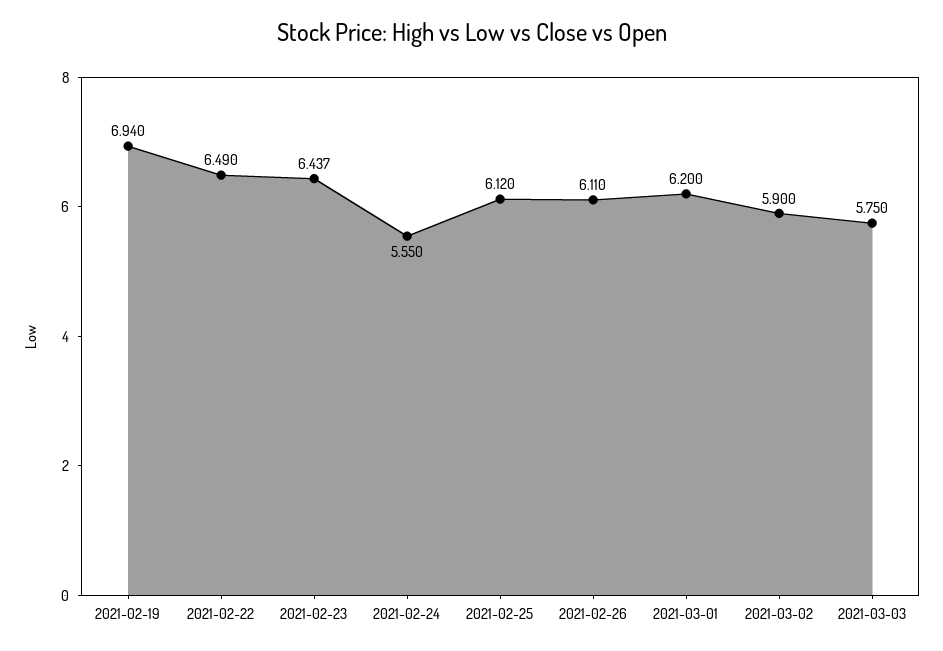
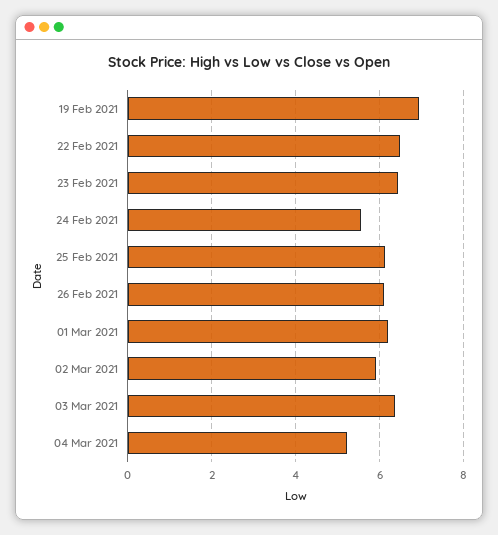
2021-03-03: 5.75 -> 6.4
04 Mar 2021: none -> 5.2

